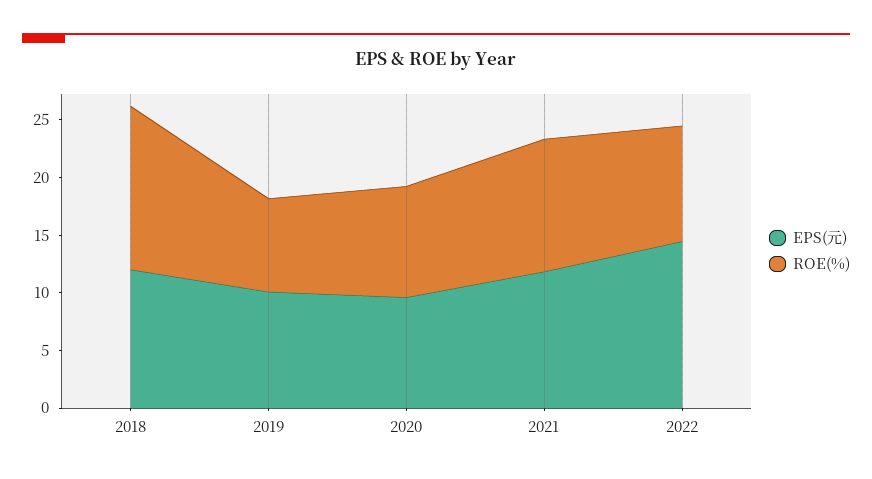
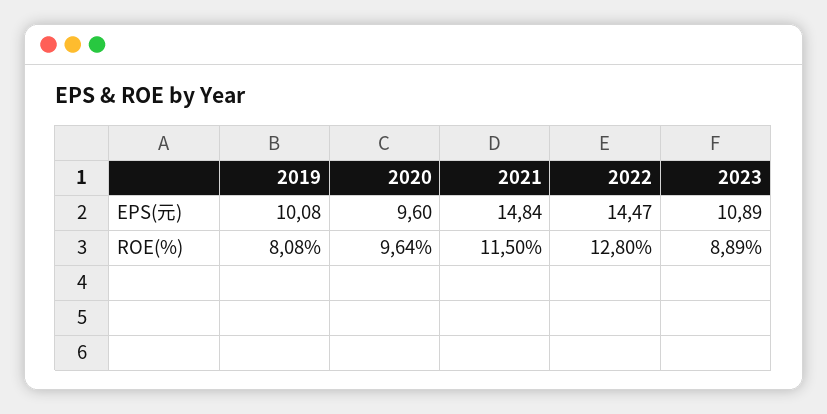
EPS(元), 2018: 12 -> none
ROE(%), 2018: 14 -> none
EPS(元), 2021: 12 -> 14.84
ROE(%), 2022: 10 -> 12.8
EPS(元), 2023: none -> 10.89
ROE(%), 2023: none -> 8.89

